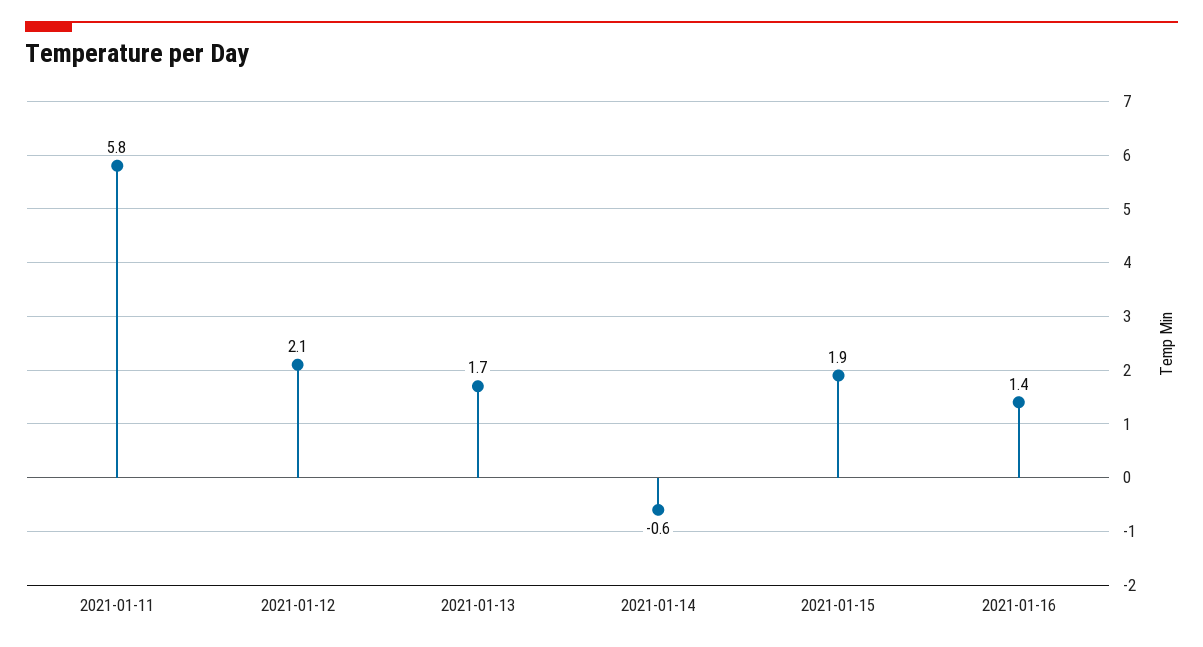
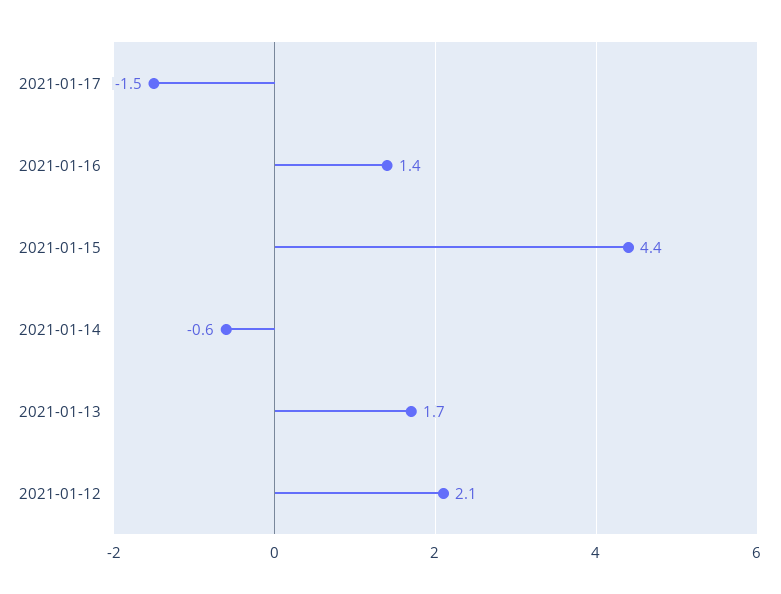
2021-01-11: 5.8 -> none
2021-01-15: 1.9 -> 4.4
2021-01-17: none -> -1.5

